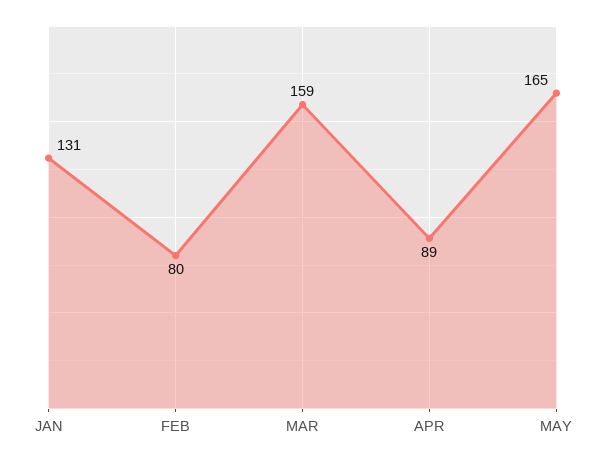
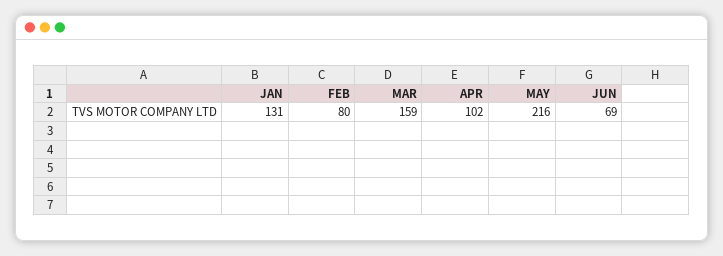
APR: 89 -> 102
MAY: 165 -> 216
JUN: none -> 69

